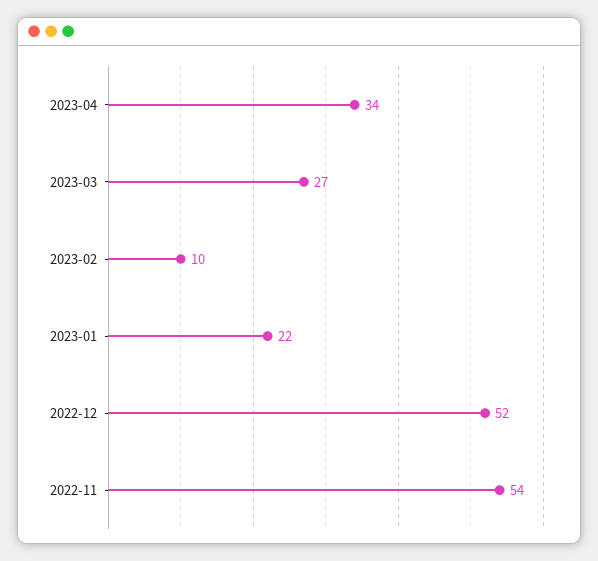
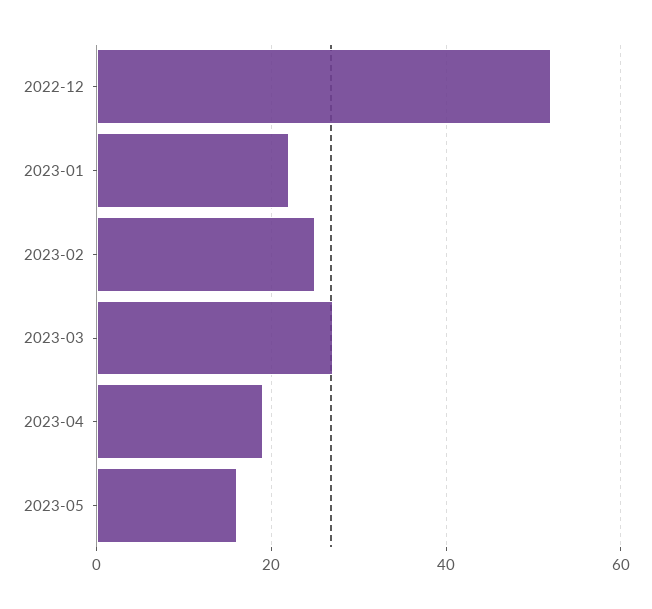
2023-04: 34 -> 20
2023-02: 10 -> 25
2022-11: 54 -> none
2023-05: none -> 15

